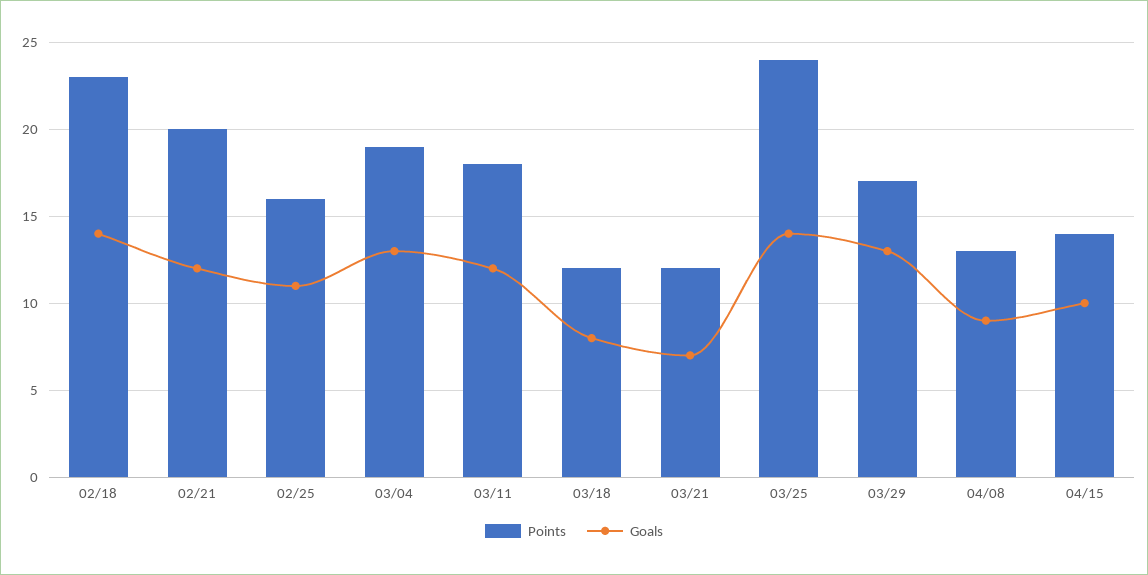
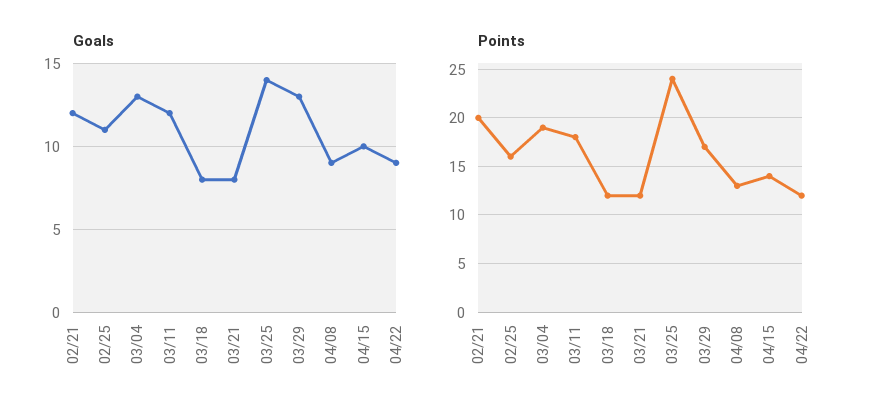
Points, 02/18: 23 -> none
Goals, 02/18: 14 -> none
Goals, 03/21: 7 -> 8
Goals, 04/22: none -> 9
Points, 04/22: none -> 12

